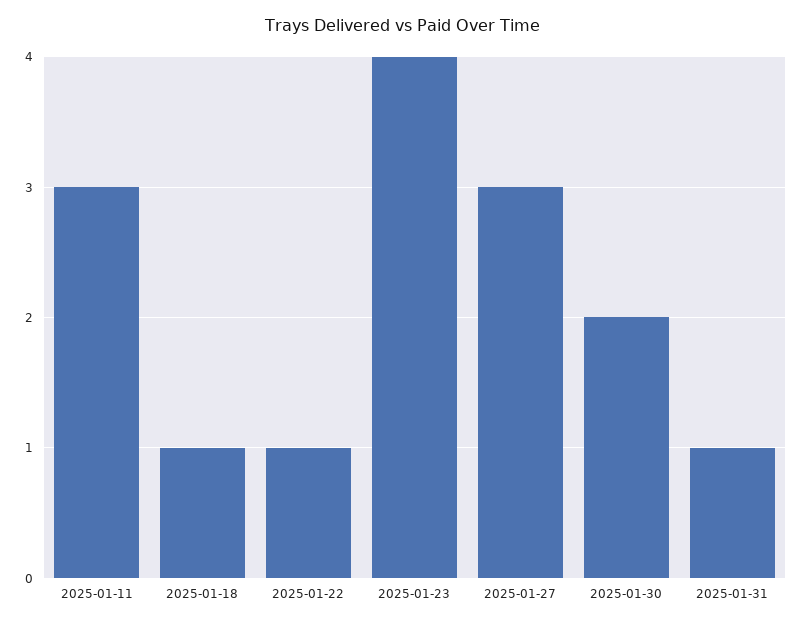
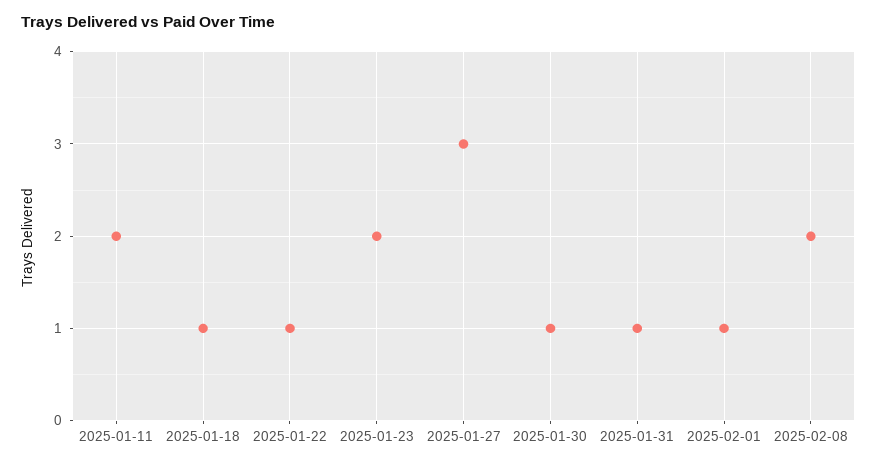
2025-01-11: 3 -> 2
2025-01-23: 4 -> 2
2025-01-30: 2 -> 1
2025-02-01: none -> 1
2025-02-08: none -> 2

